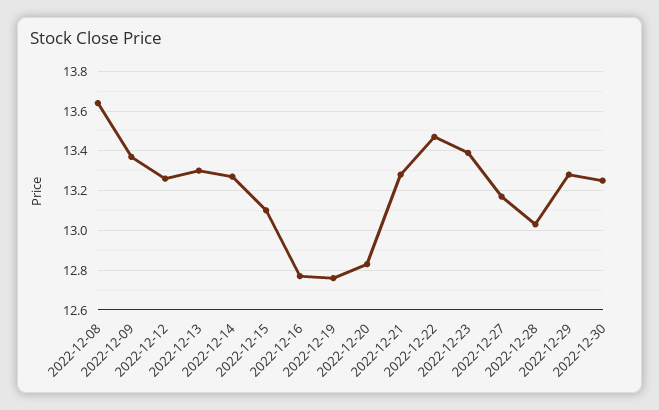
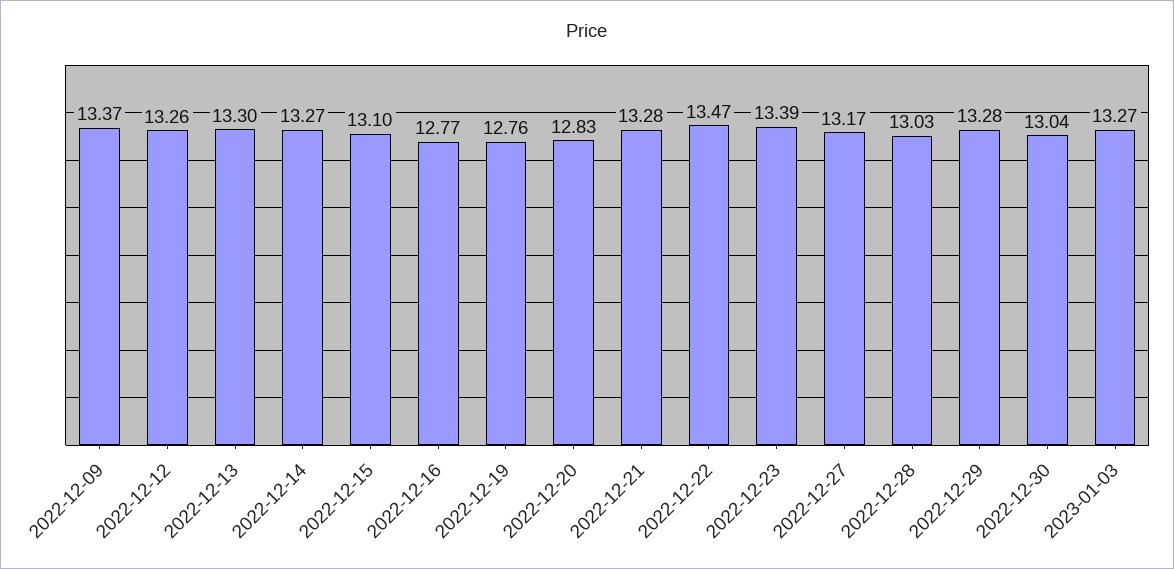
2022-12-08: 13.65 -> none
2022-12-30: 13.25 -> 13.04
2023-01-03: none -> 13.27

